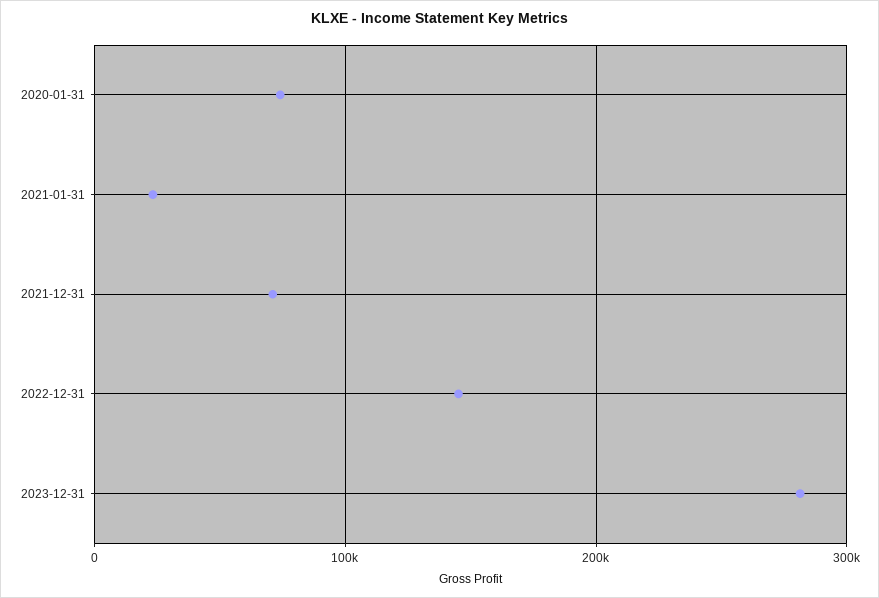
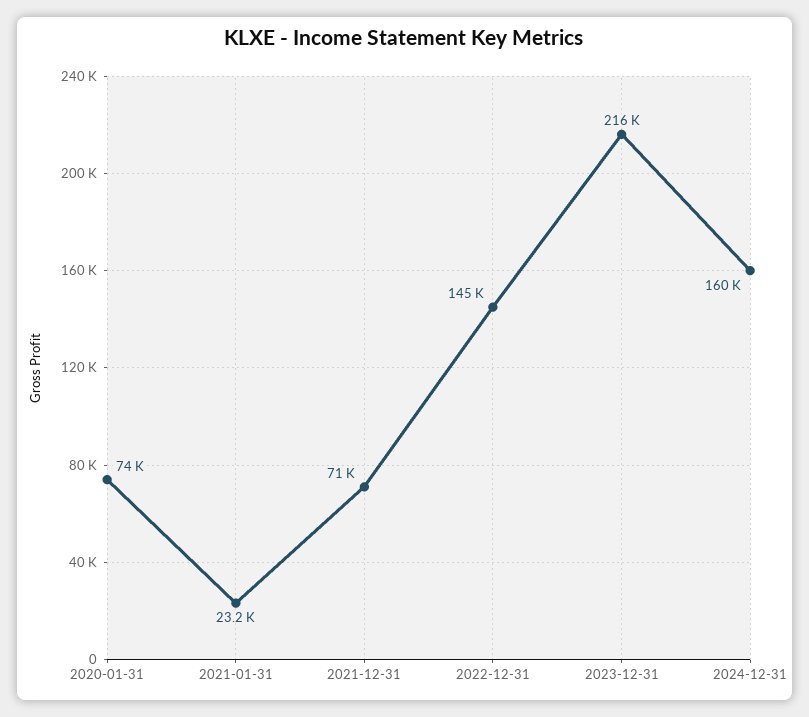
2023-12-31: 280000 -> 216000
2024-12-31: none -> 160000

